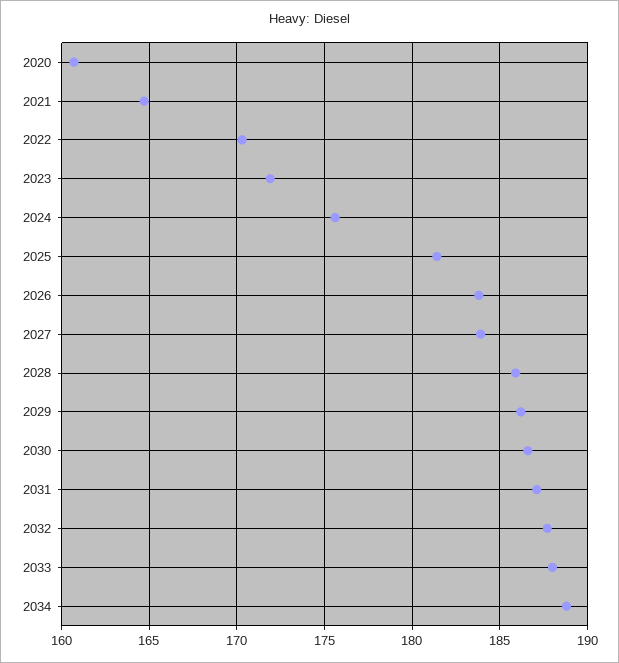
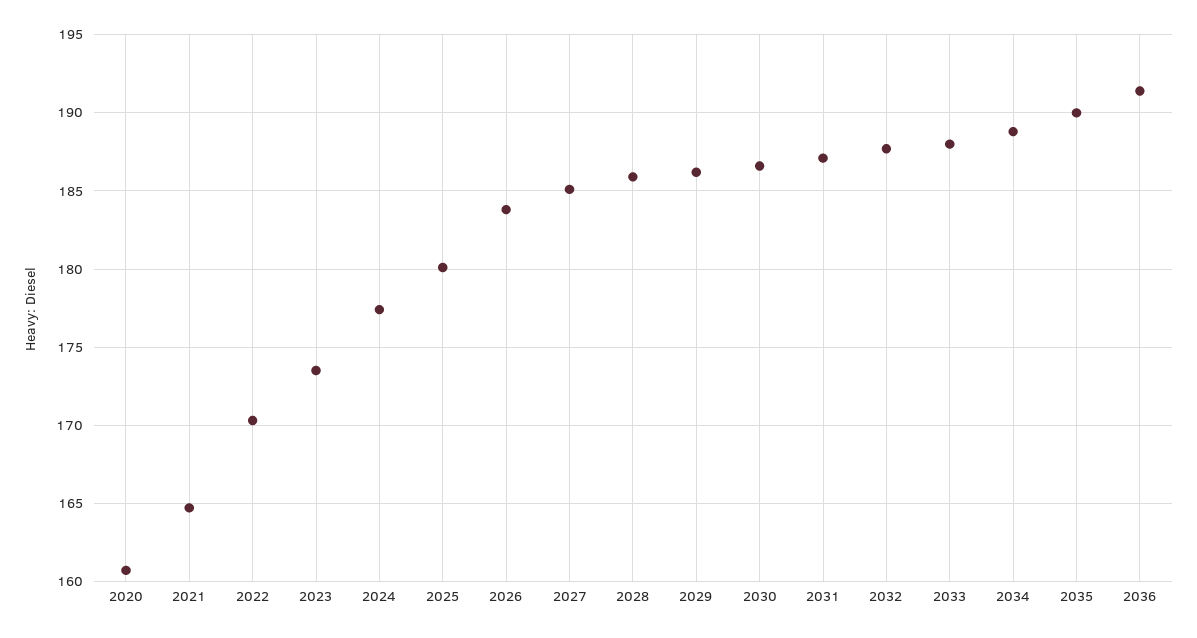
2023: 172 -> 173.5
2024: 175.5 -> 177.5
2025: 181.5 -> 180
2027: 184 -> 185
2035: none -> 190
2036: none -> 191.5

